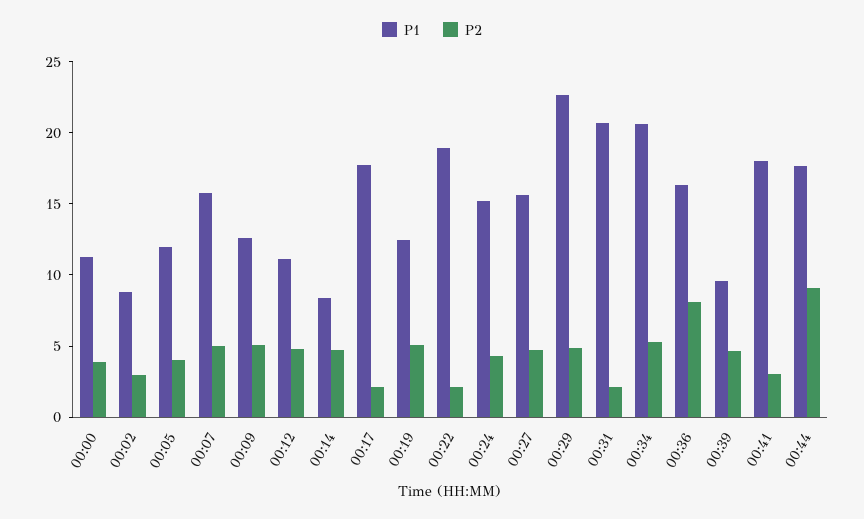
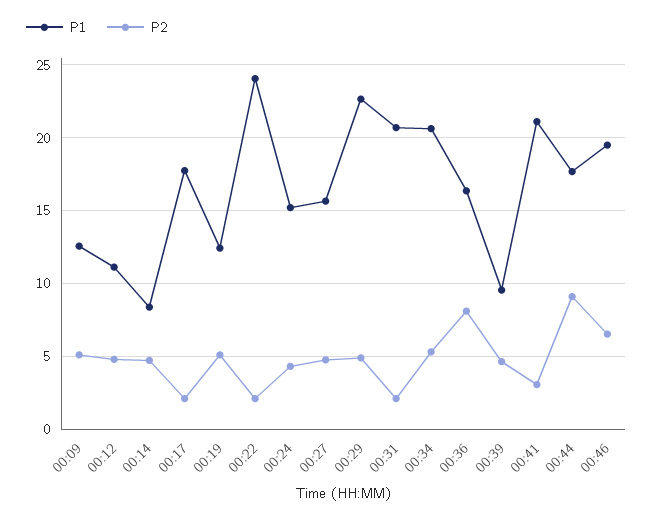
P1, 00:00: 11 -> none
P2, 00:00: 4 -> none
P1, 00:02: 9 -> none
P2, 00:02: 3 -> none
P1, 00:05: 12 -> none
P2, 00:05: 4 -> none
P1, 00:07: 16 -> none
P2, 00:07: 5 -> none
P1, 00:22: 19 -> 24
P1, 00:41: 18 -> 21
P1, 00:46: none -> 19.5
P2, 00:46: none -> 6.5

